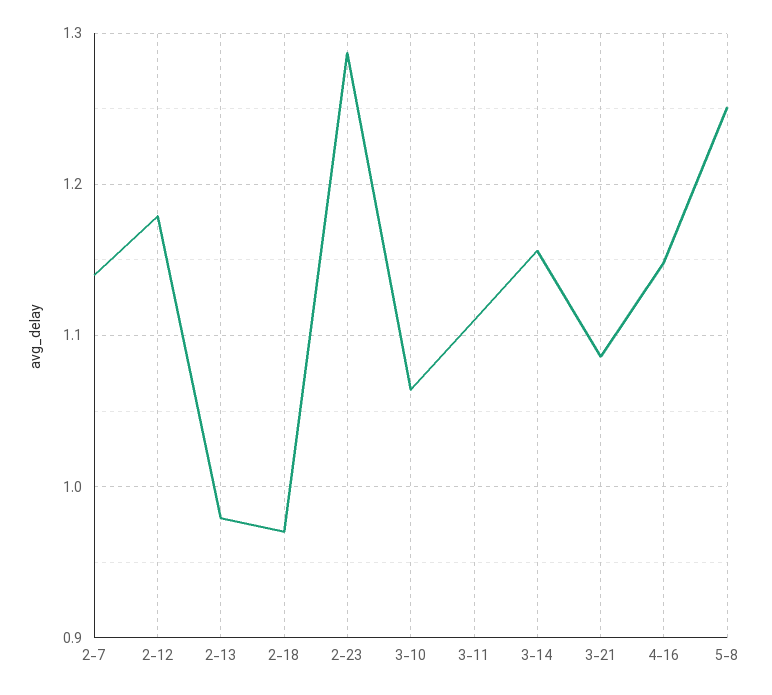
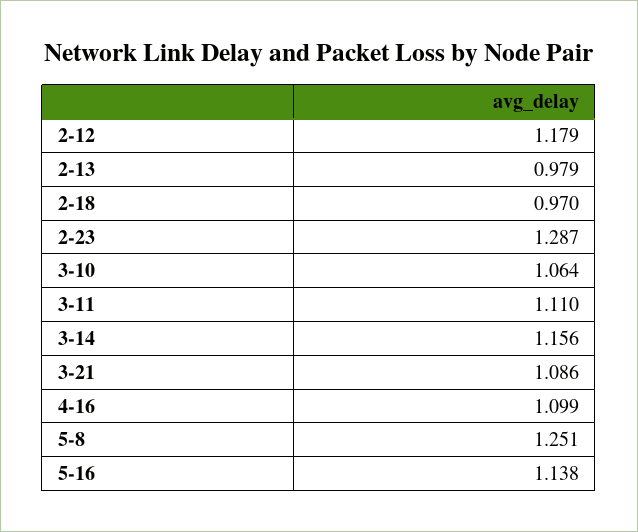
2-7: 1.14 -> none
4-16: 1.15 -> 1.099
5-16: none -> 1.138

